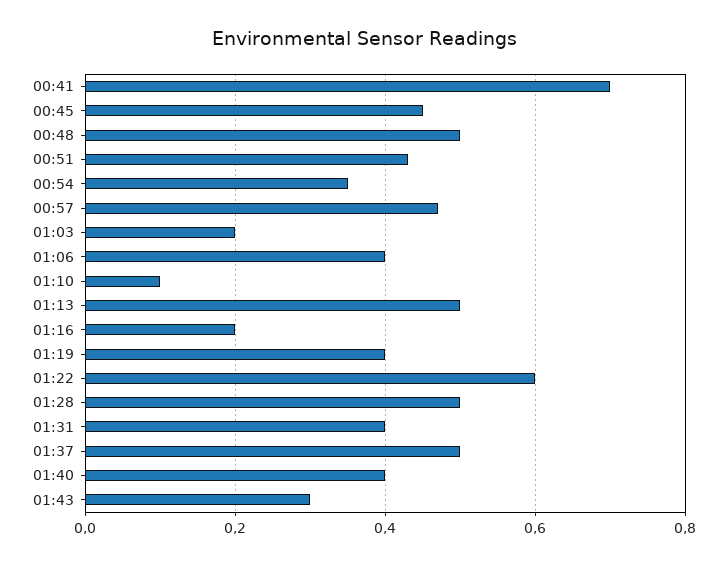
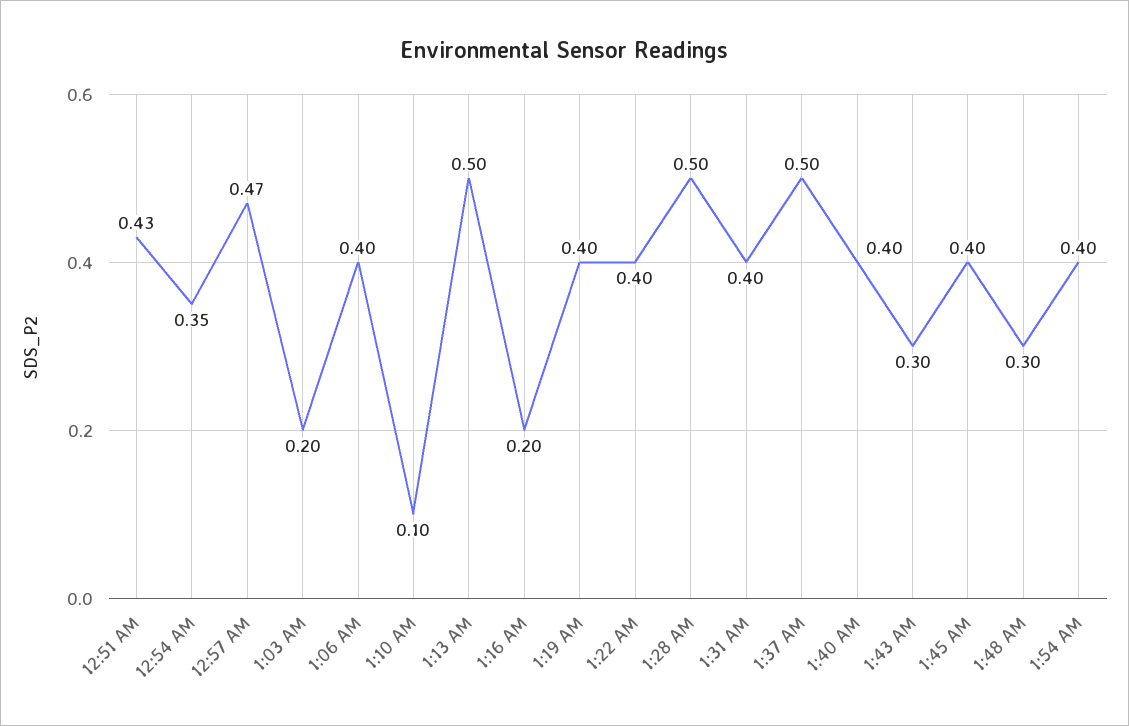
00:41: 0.7 -> none
00:45: 0.45 -> none
00:48: 0.5 -> none
01:22: 0.6 -> 0.4
1:45 AM: none -> 0.4
1:48 AM: none -> 0.3
1:54 AM: none -> 0.4

